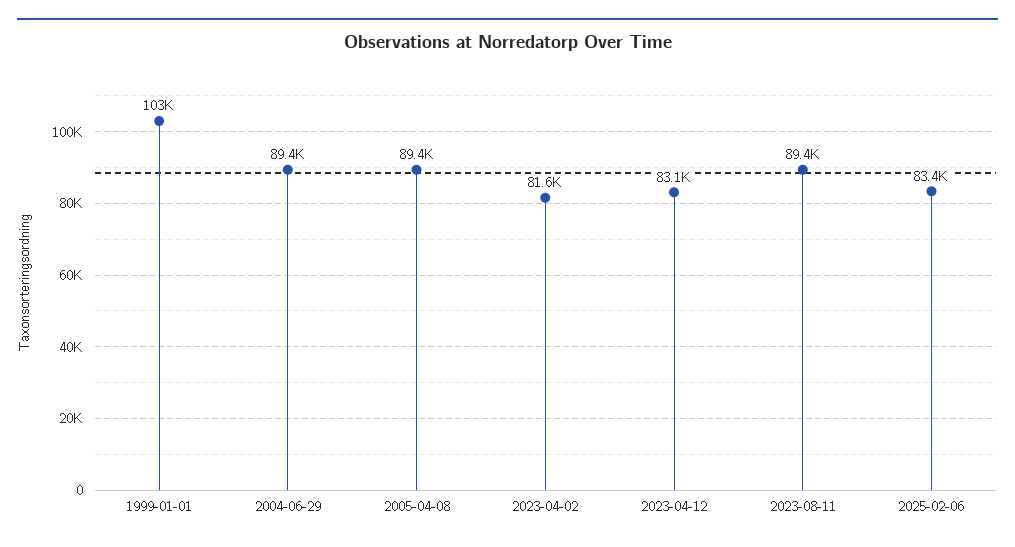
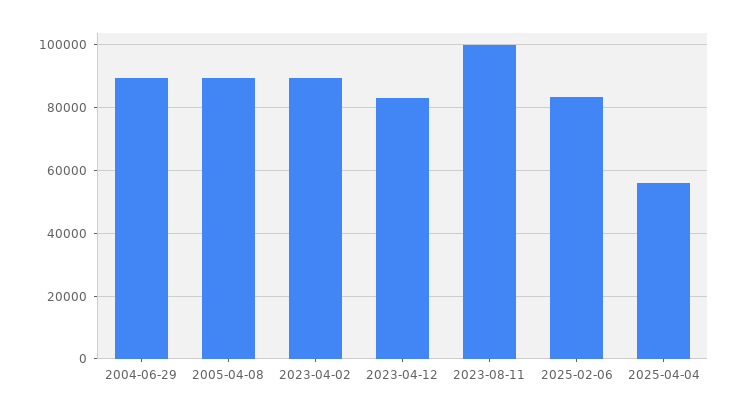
1999-01-01: 103000 -> none
2023-04-02: 81600 -> 90000
2023-08-11: 89400 -> 100000
2025-04-04: none -> 56000

